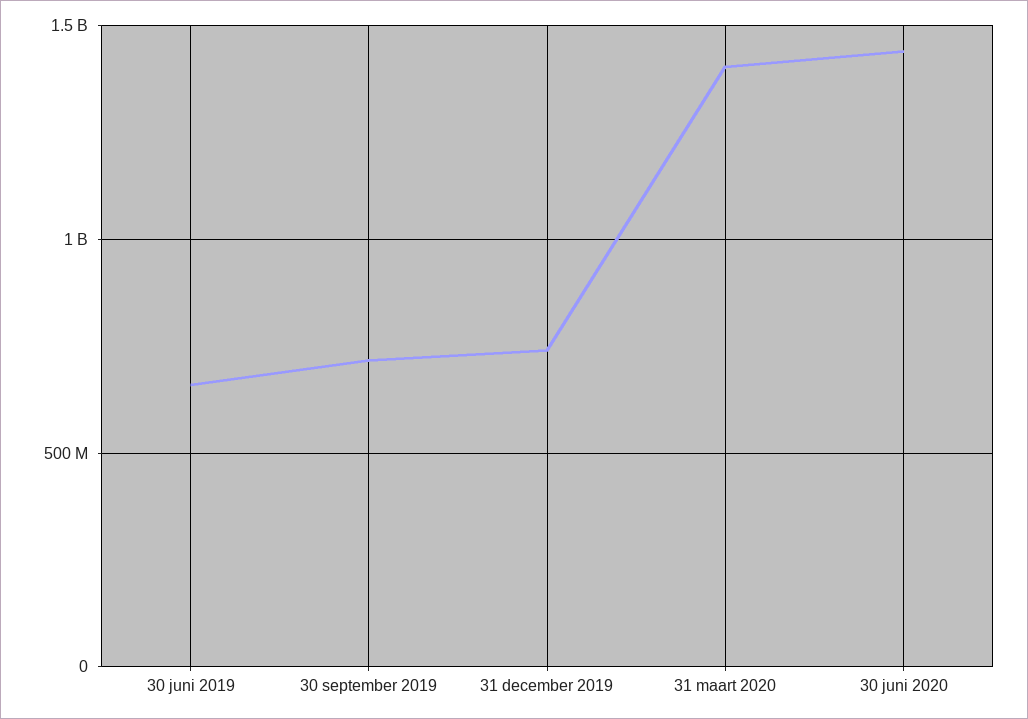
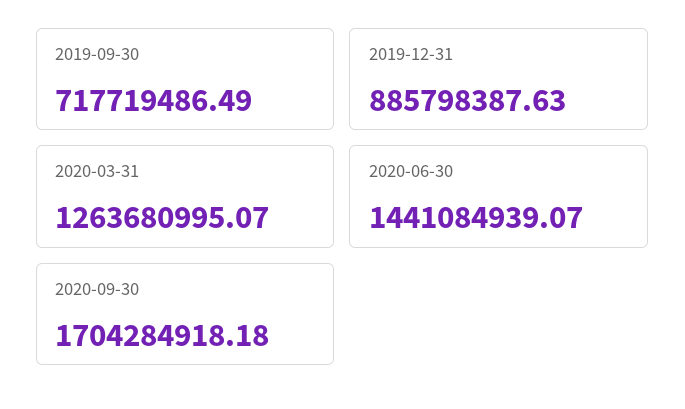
30 juni 2019: 650000000 -> none
31 december 2019: 750000000 -> 885798387.63
31 maart 2020: 1400000000 -> 1263680995.07
2020-09-30: none -> 1704284918.18

